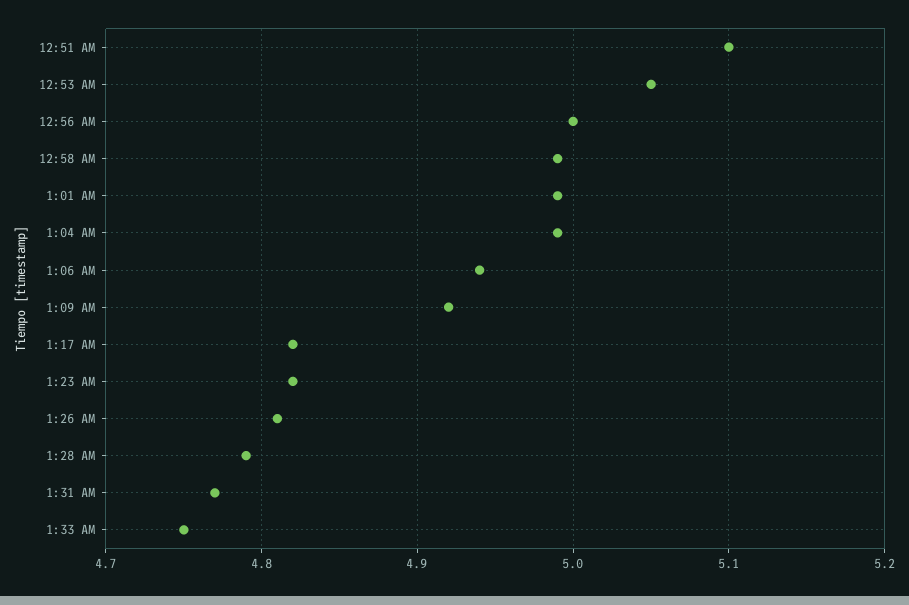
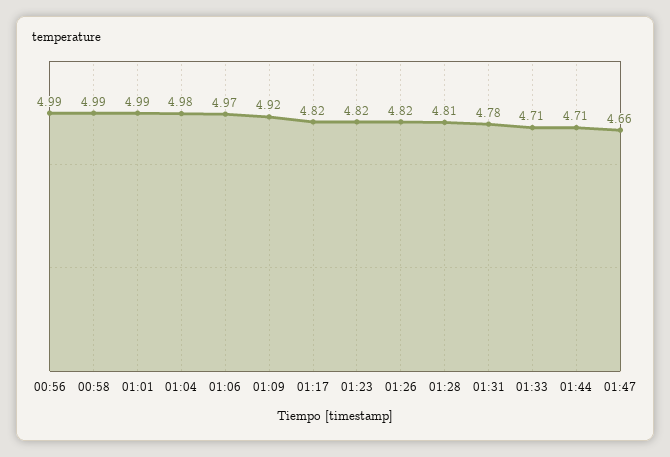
12:51 AM: 5.1 -> none
12:53 AM: 5.05 -> none
12:56 AM: 5 -> 4.99
1:04 AM: 4.99 -> 4.98
1:06 AM: 4.94 -> 4.97
1:26 AM: 4.81 -> 4.82
1:28 AM: 4.79 -> 4.81
1:31 AM: 4.77 -> 4.78
1:33 AM: 4.75 -> 4.71
01:44: none -> 4.71
01:47: none -> 4.66

